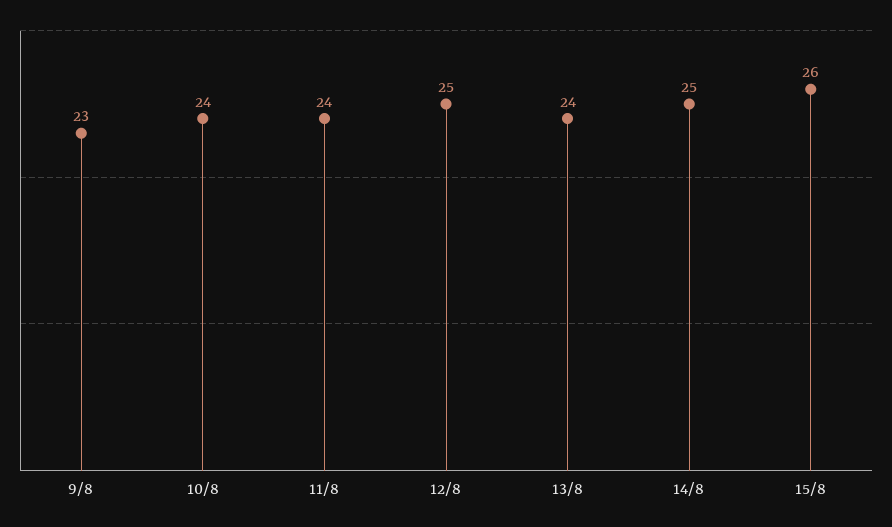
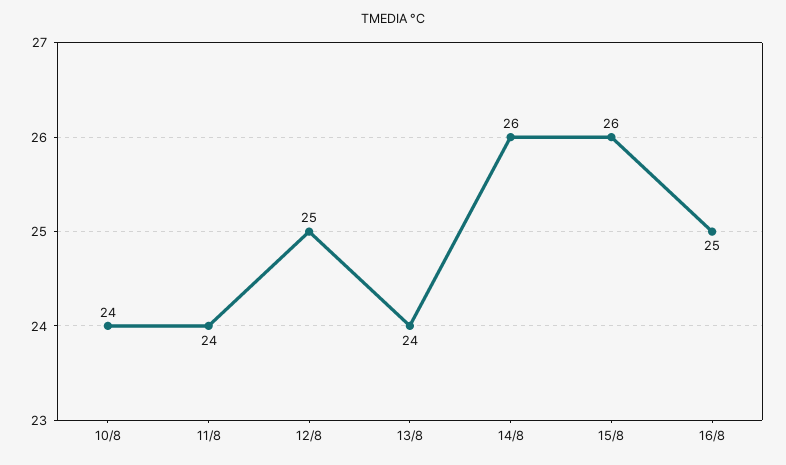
9/8: 23 -> none
14/8: 25 -> 26
16/8: none -> 25

